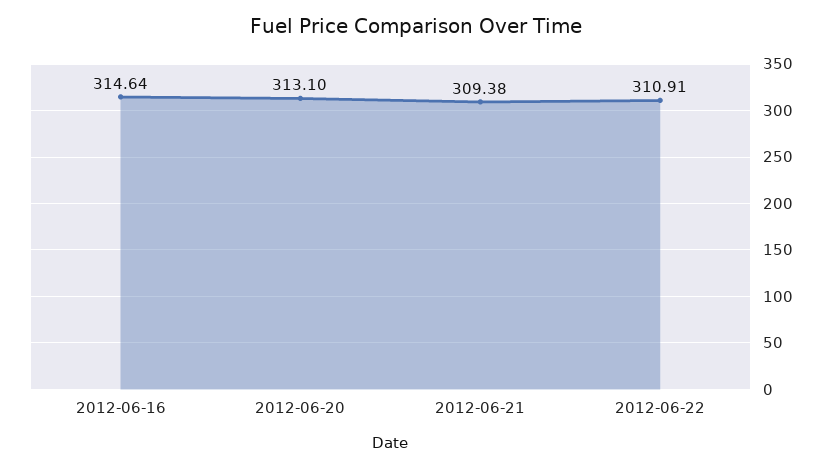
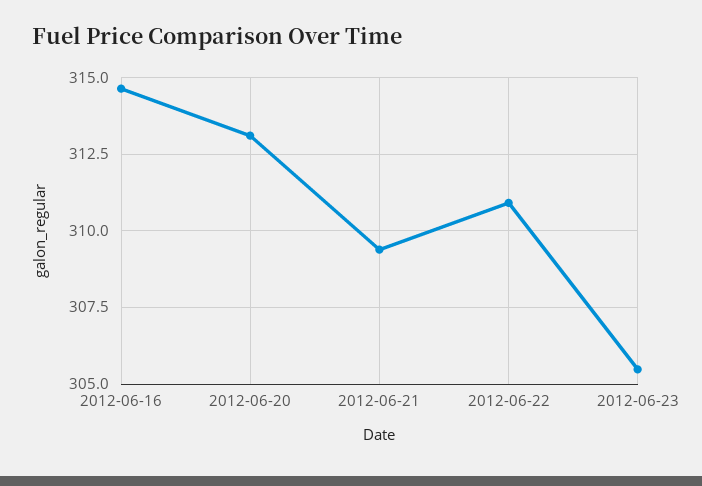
2012-06-23: none -> 305.5

